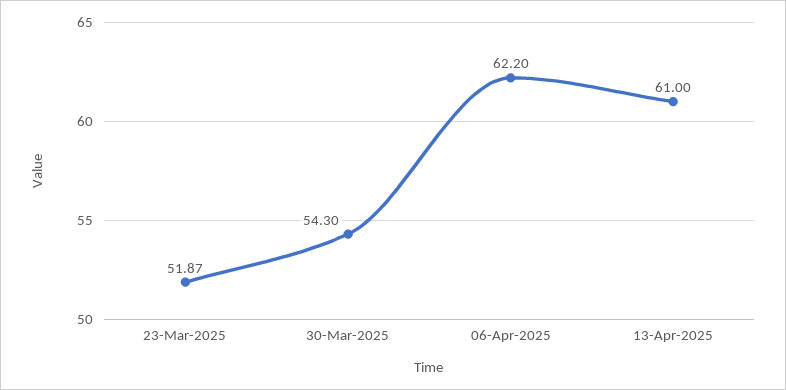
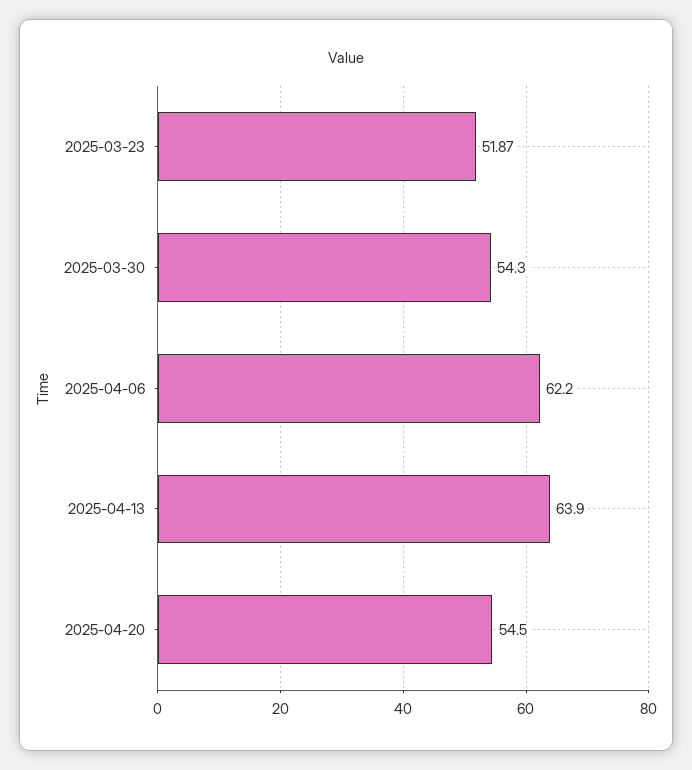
13-Apr-2025: 61 -> 63.9
2025-04-20: none -> 54.5

